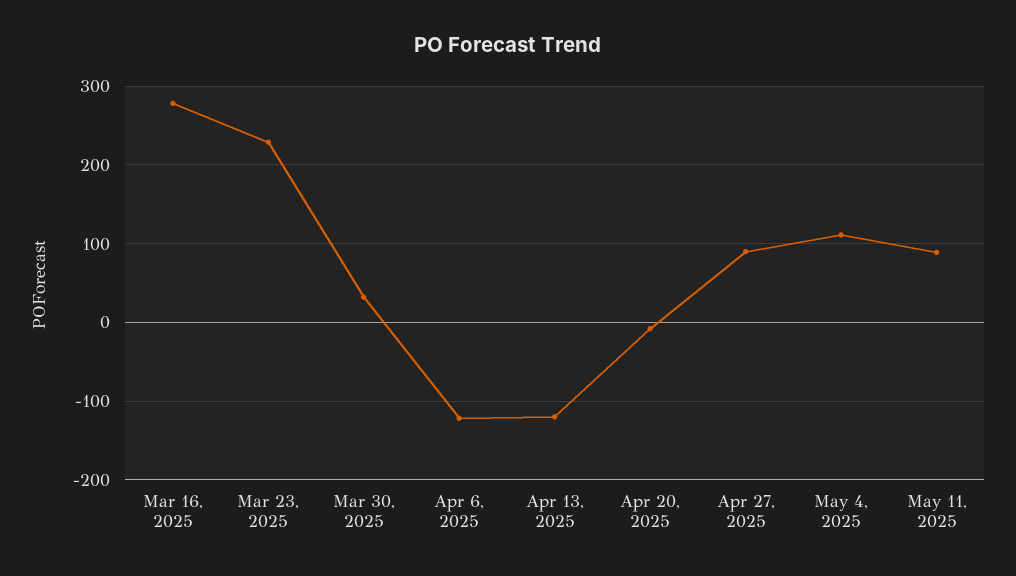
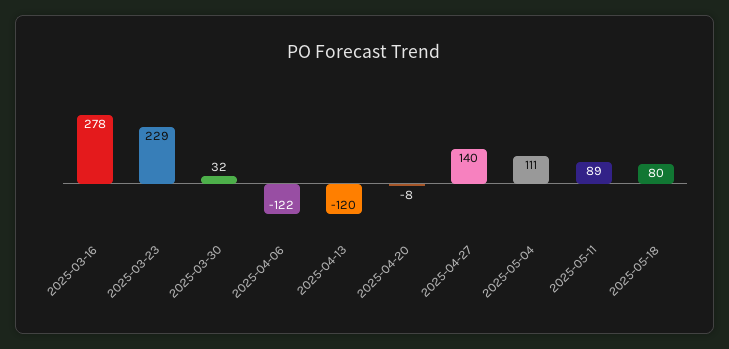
Apr 27, 2025: 90 -> 140
2025-05-18: none -> 80

